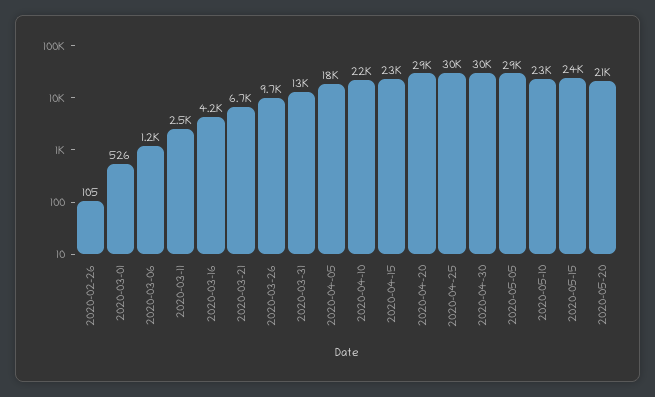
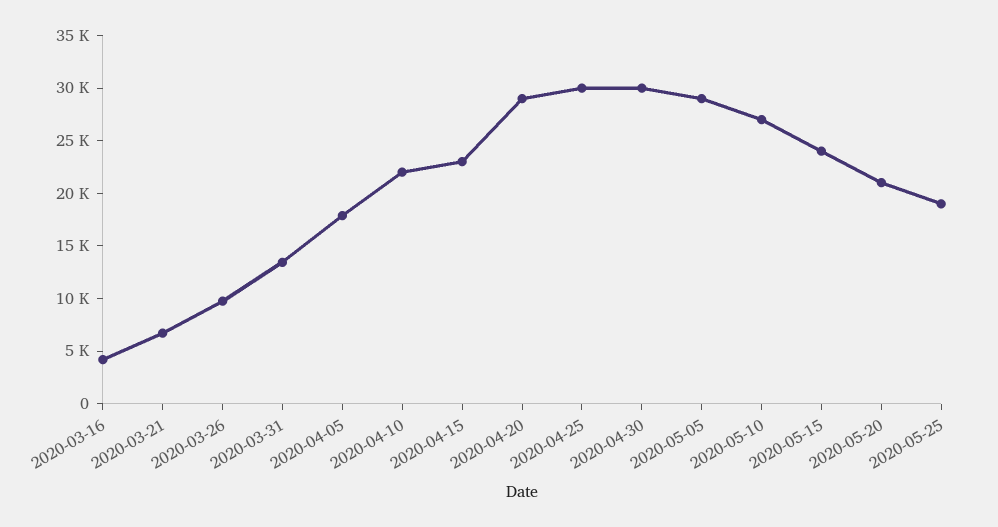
2020-02-26: 105 -> none
2020-03-01: 526 -> none
2020-03-06: 1200 -> none
2020-03-11: 2500 -> none
2020-05-10: 23000 -> 27000
2020-05-25: none -> 19000

